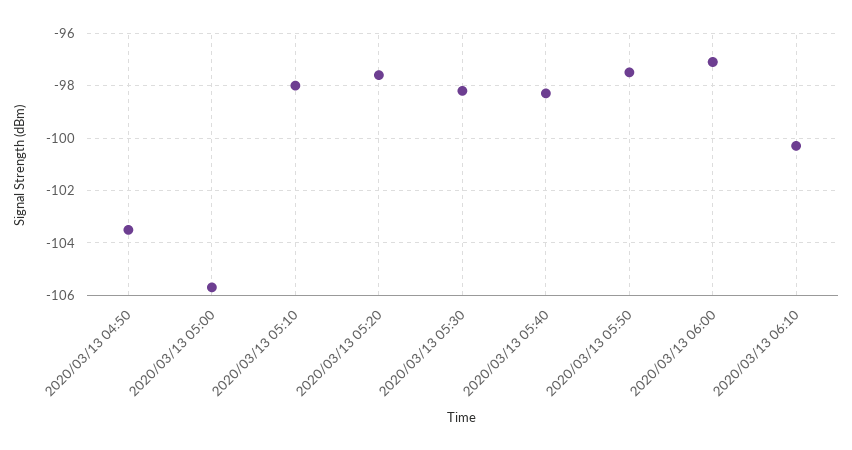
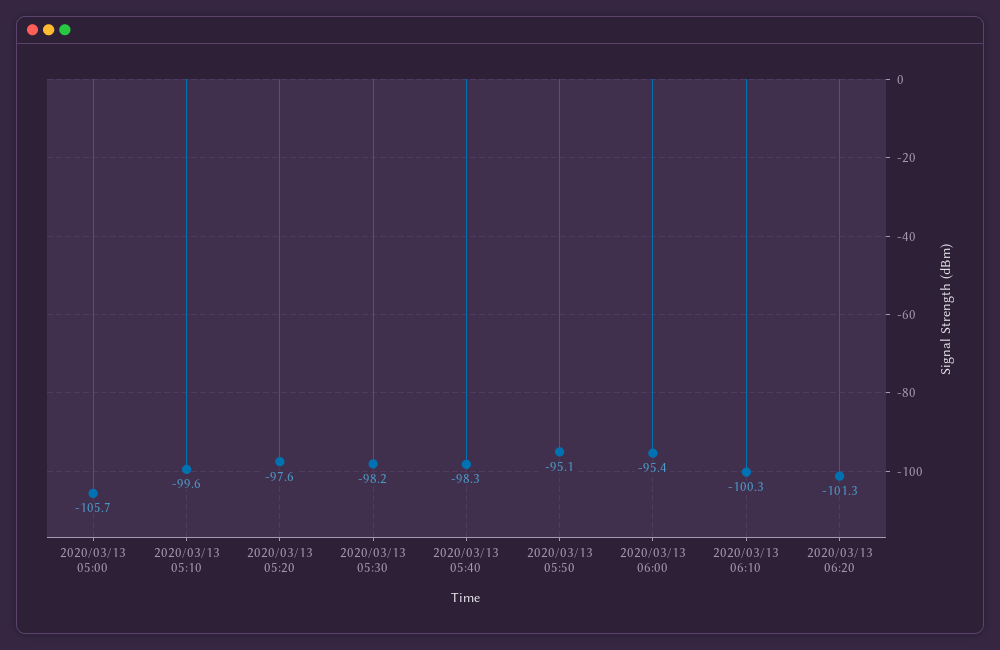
2020/03/13 04:50: -103.5 -> none
2020/03/13 05:10: -98 -> -99.6
2020/03/13 05:50: -97.5 -> -95.1
2020/03/13 06:00: -97 -> -95.4
2020/03/13 06:20: none -> -101.3

